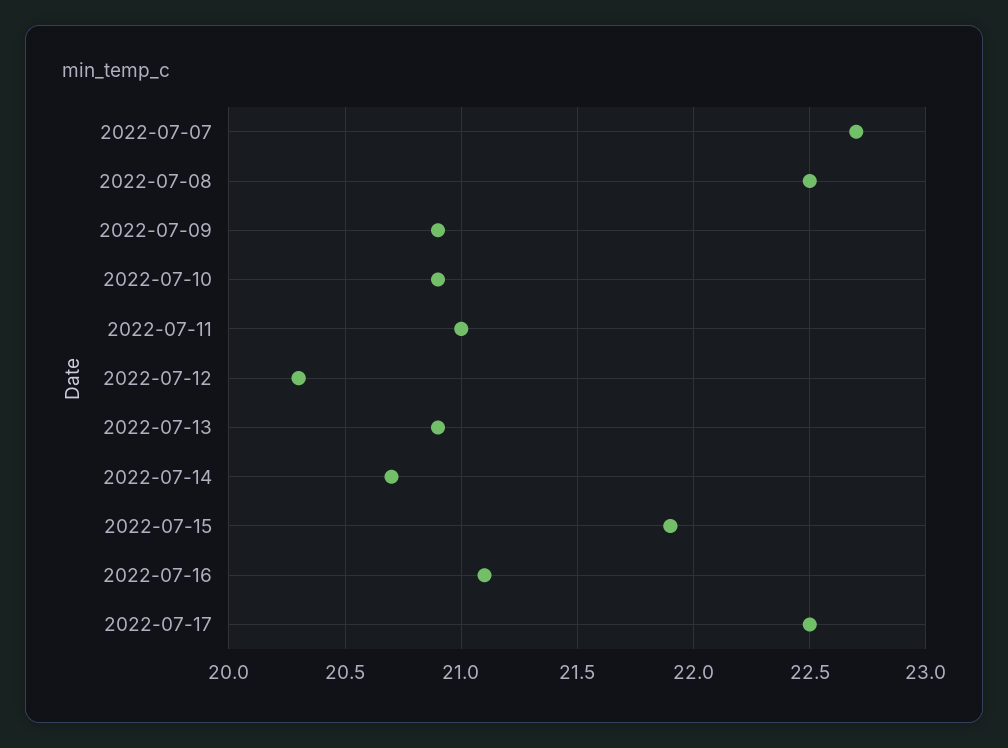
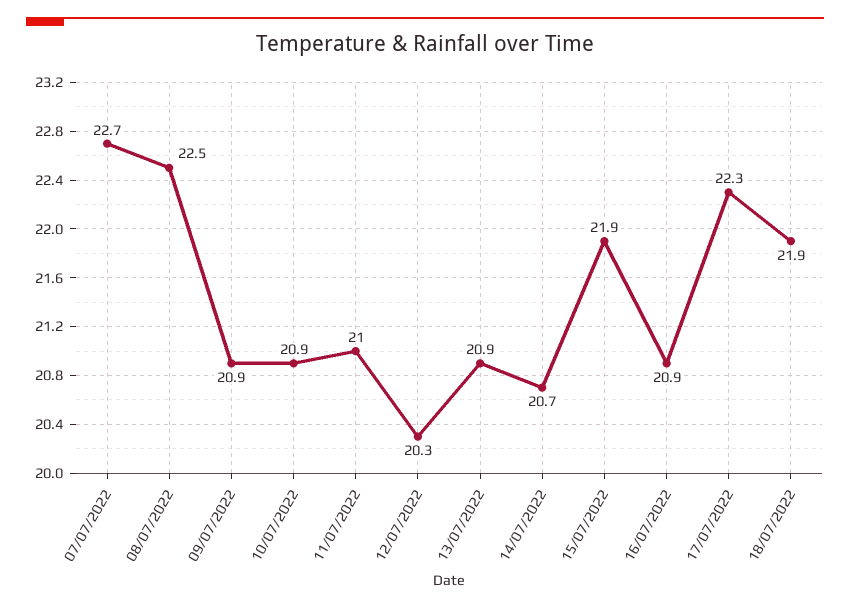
2022-07-16: 21.1 -> 20.9
2022-07-17: 22.5 -> 22.3
18/07/2022: none -> 21.9

